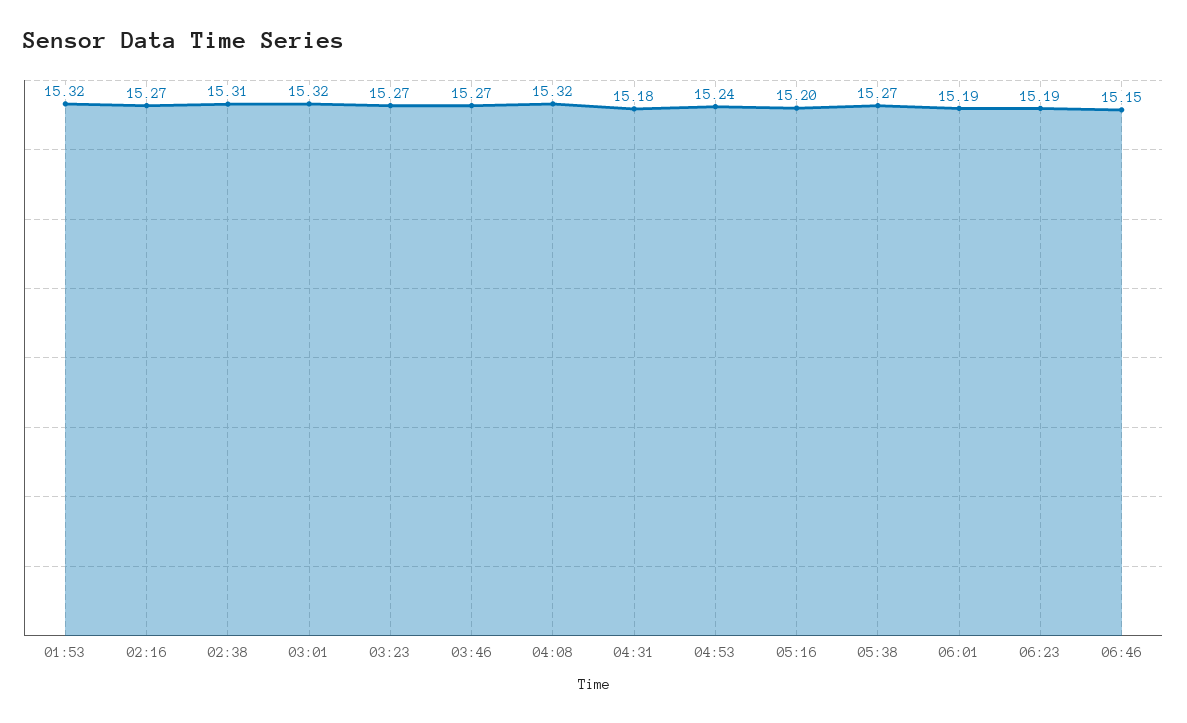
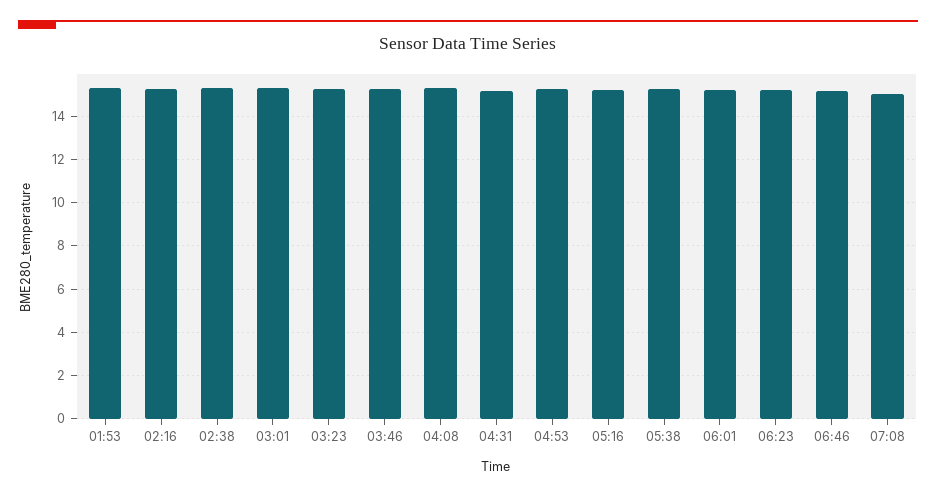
07:08: none -> 15

